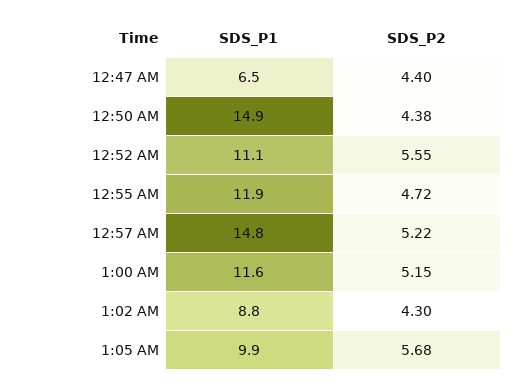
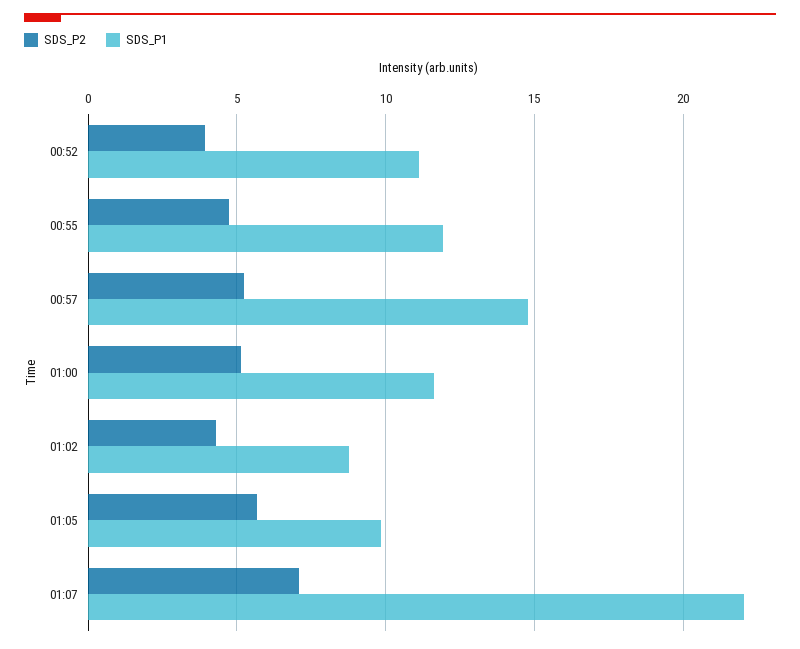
SDS_P1, 12:47 AM: 6.5 -> none
SDS_P2, 12:47 AM: 4.4 -> none
SDS_P1, 12:50 AM: 14.9 -> none
SDS_P2, 12:50 AM: 4.38 -> none
SDS_P2, 12:52 AM: 5.55 -> 4
SDS_P2, 01:07: none -> 7
SDS_P1, 01:07: none -> 22

